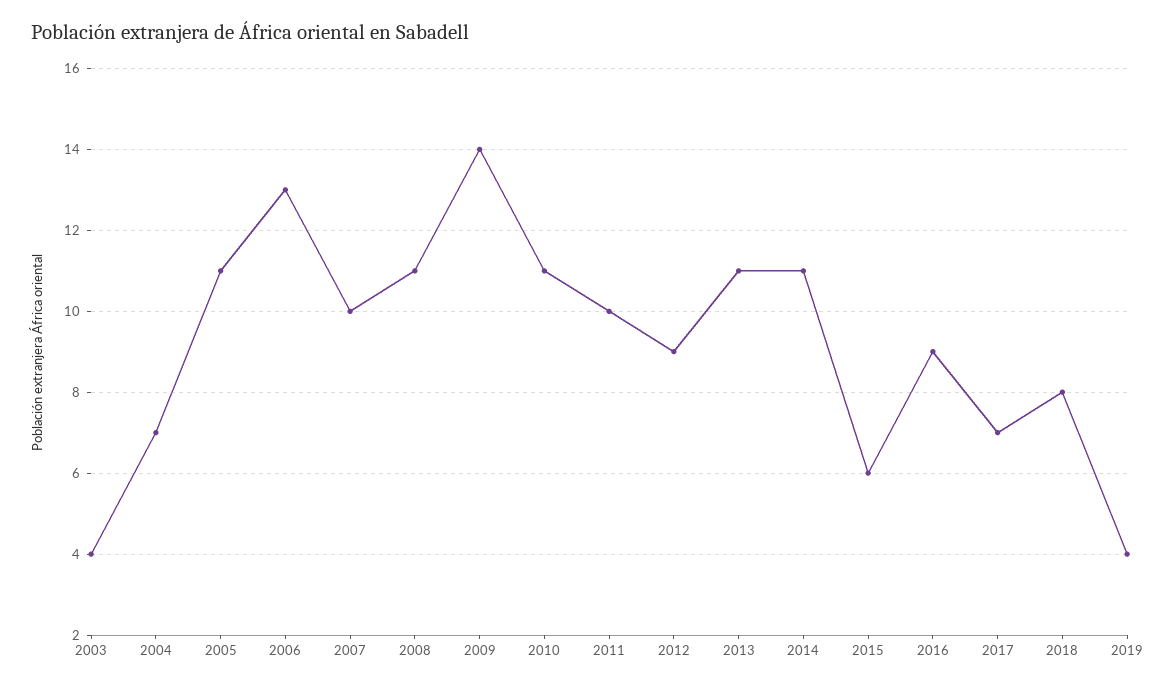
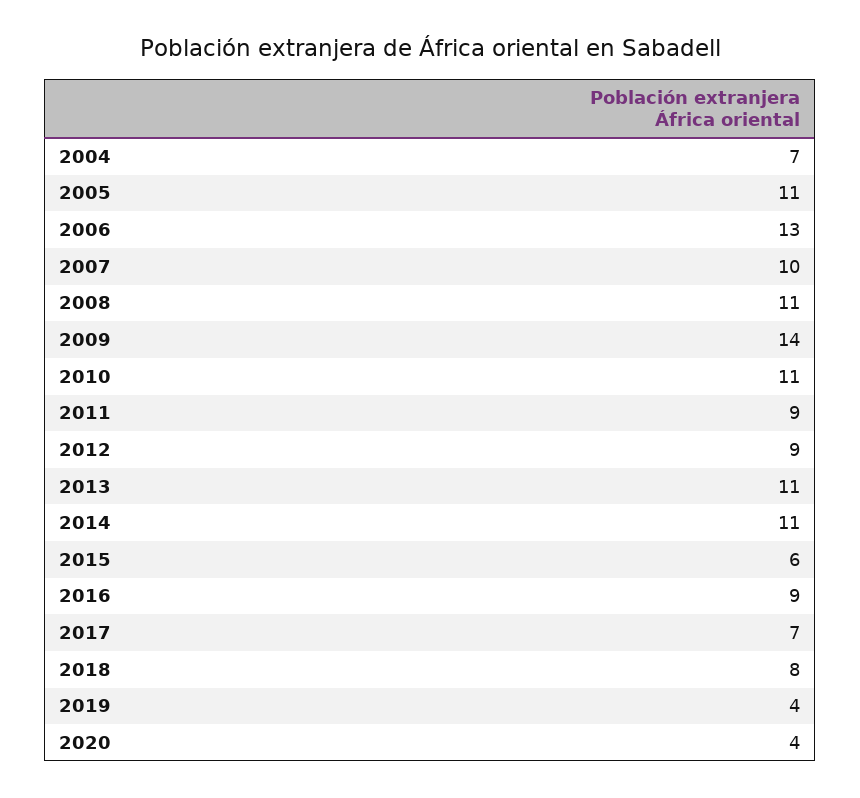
2003: 4 -> none
2011: 10 -> 9
2020: none -> 4

